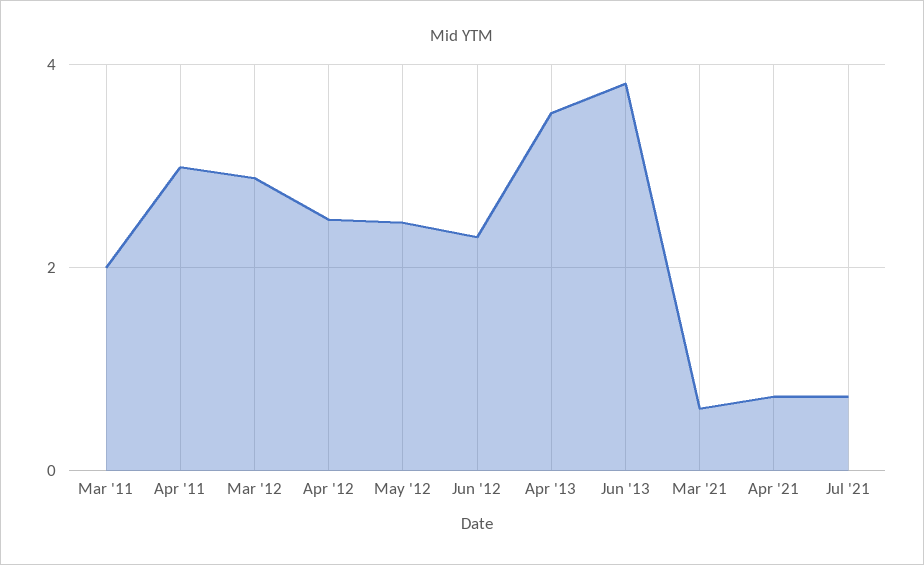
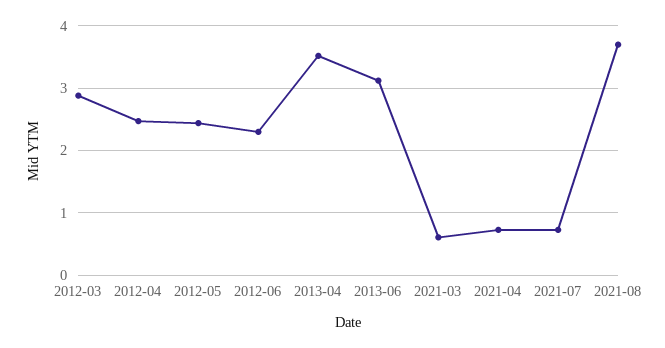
Mar '11: 2 -> none
Apr '11: 3 -> none
Jun '13: 3.8 -> 3.1
2021-08: none -> 3.7

